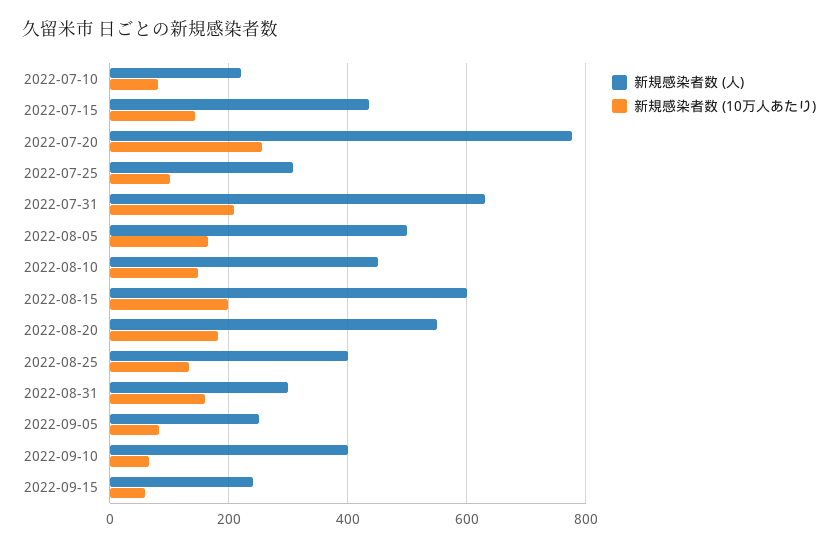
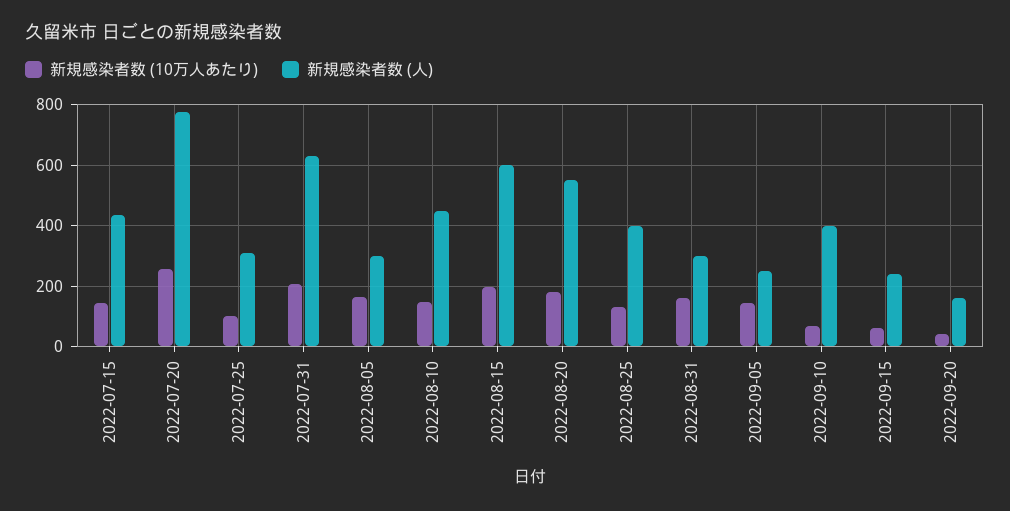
新規感染者数 (人), 2022-07-10: 220 -> none
新規感染者数 (10万人あたり), 2022-07-10: 80 -> none
新規感染者数 (人), 2022-08-05: 500 -> 300
新規感染者数 (10万人あたり), 2022-09-05: 80 -> 140
新規感染者数 (10万人あたり), 2022-09-20: none -> 40
新規感染者数 (人), 2022-09-20: none -> 160

